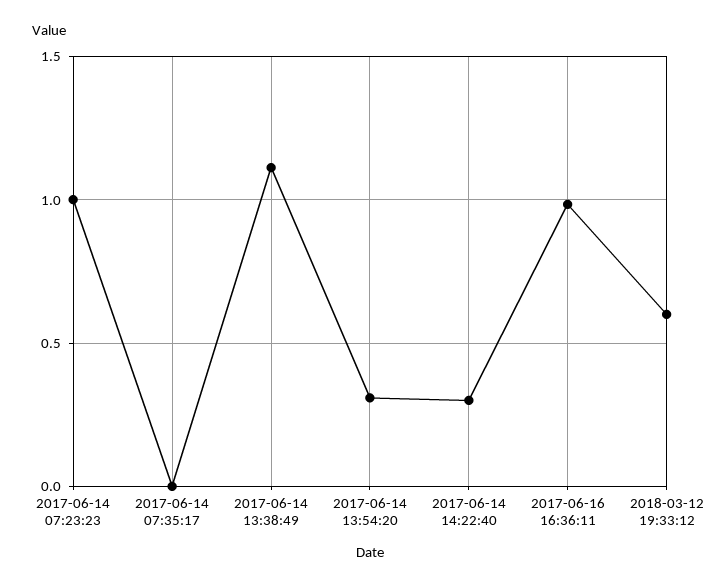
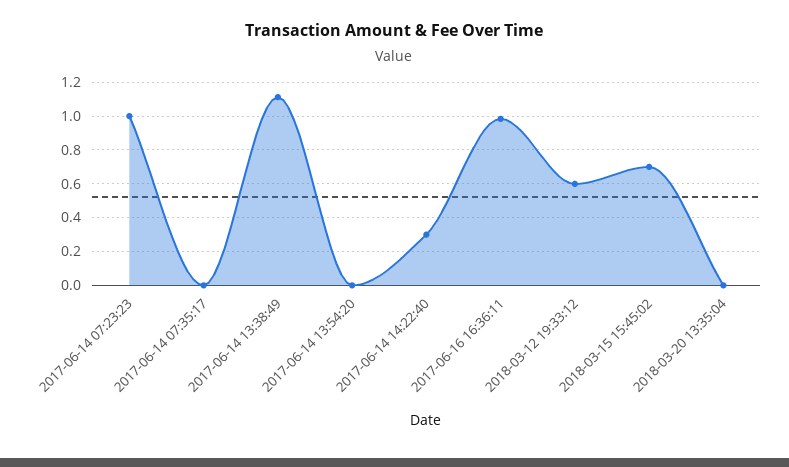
2017-06-14 13:54:20: 0.3 -> 0
2018-03-15 15:45:02: none -> 0.7
2018-03-20 13:35:04: none -> 0

